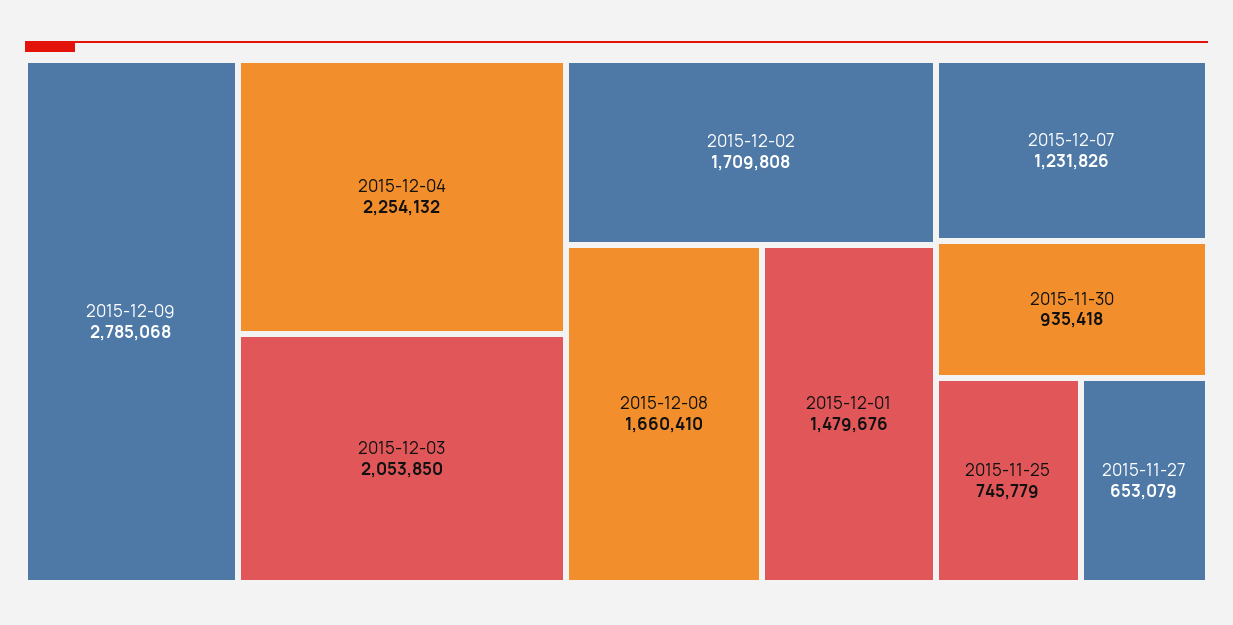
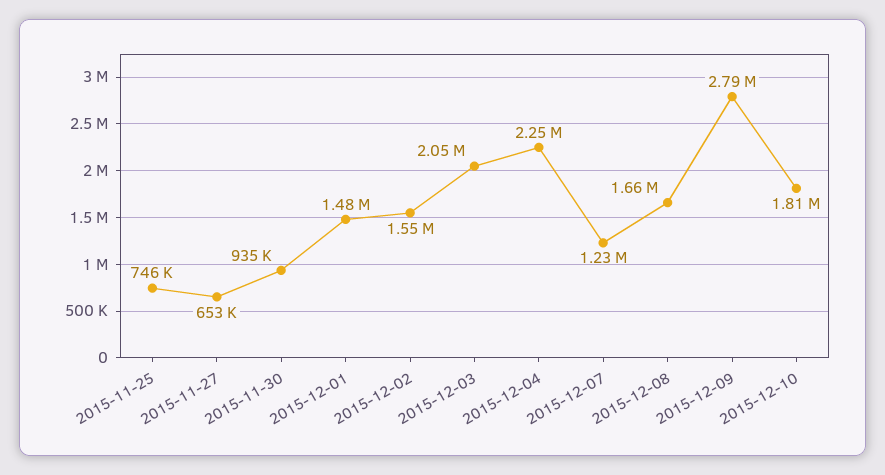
2015-12-02: 1709808 -> 1550000
2015-12-10: none -> 1810000

